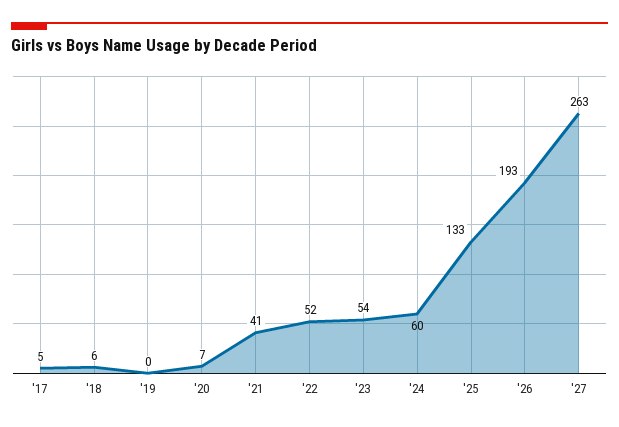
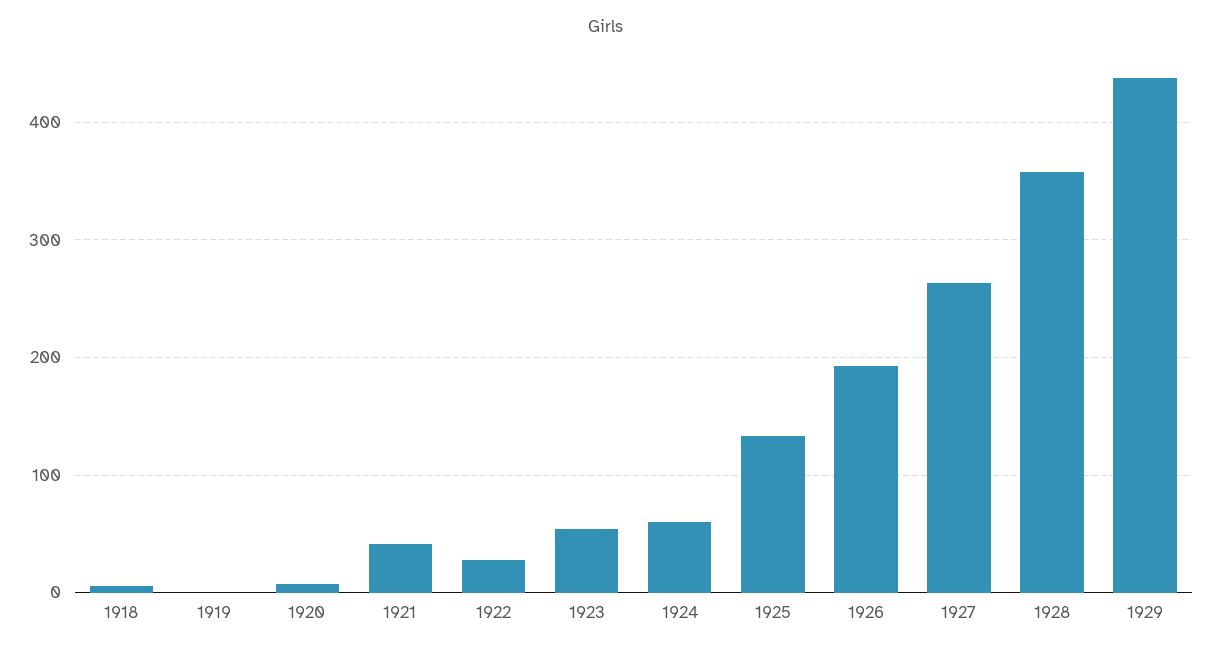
'17: 5 -> none
'22: 52 -> 30
1928: none -> 360
1929: none -> 440

